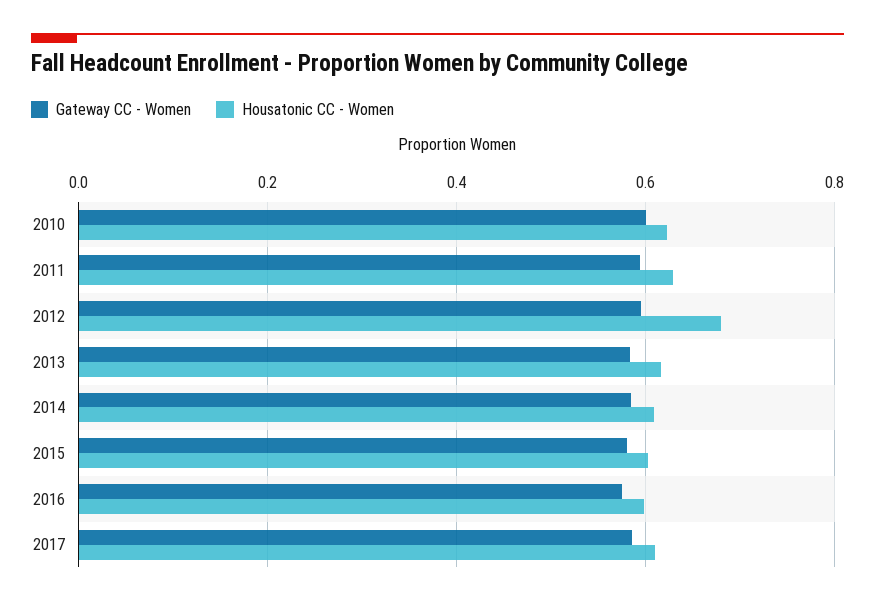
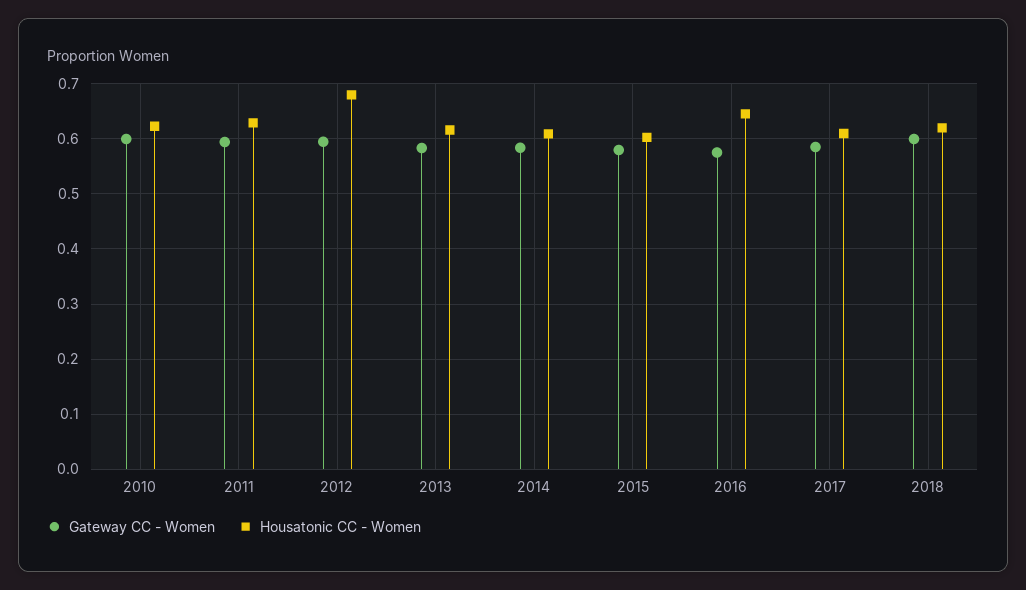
Housatonic CC - Women, 2016: 0.6 -> 0.64
Gateway CC - Women, 2018: none -> 0.6
Housatonic CC - Women, 2018: none -> 0.62

